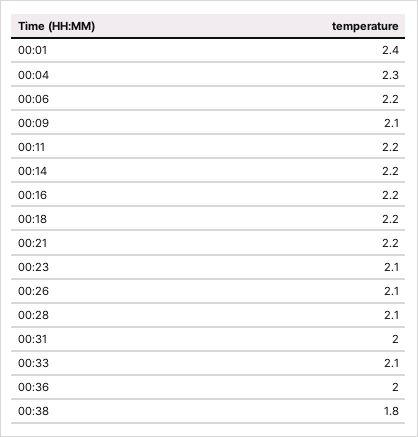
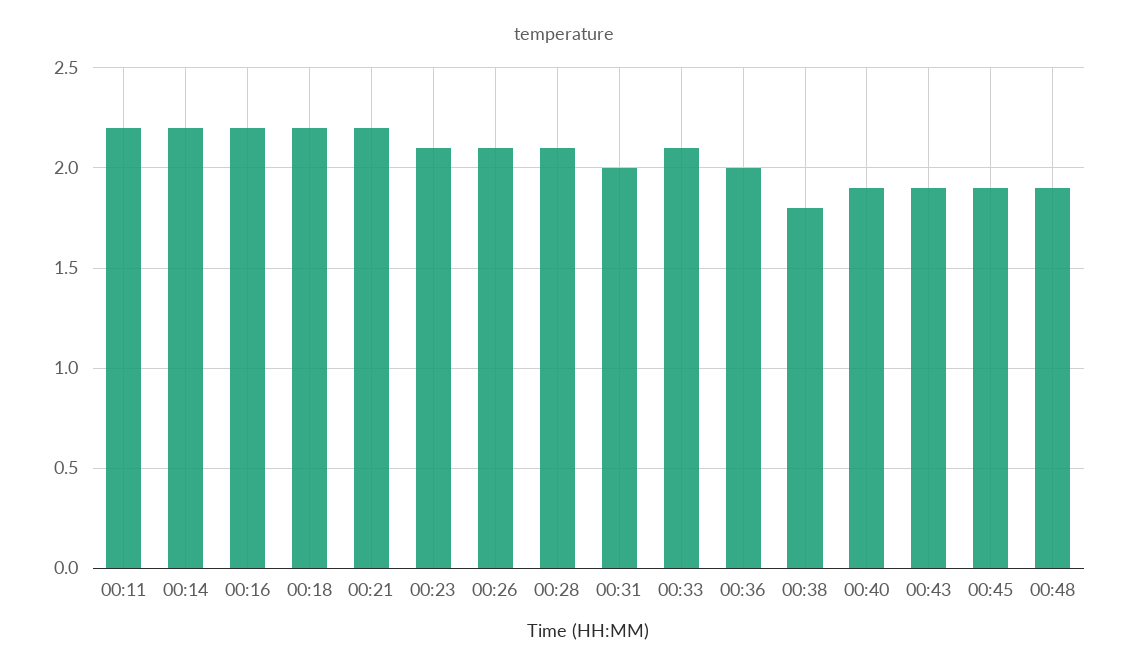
00:01: 2.4 -> none
00:04: 2.3 -> none
00:06: 2.2 -> none
00:09: 2.1 -> none
00:40: none -> 1.9
00:43: none -> 1.9
00:45: none -> 1.9
00:48: none -> 1.9

